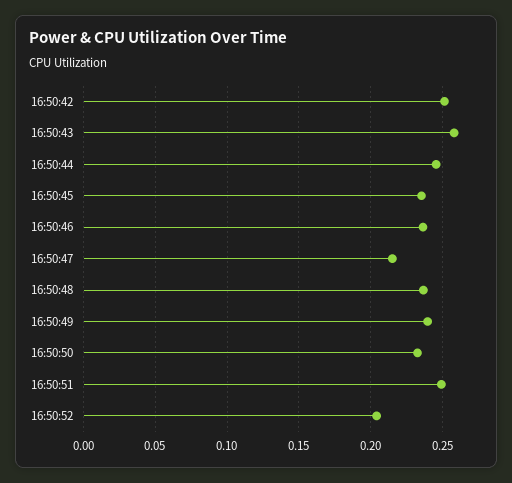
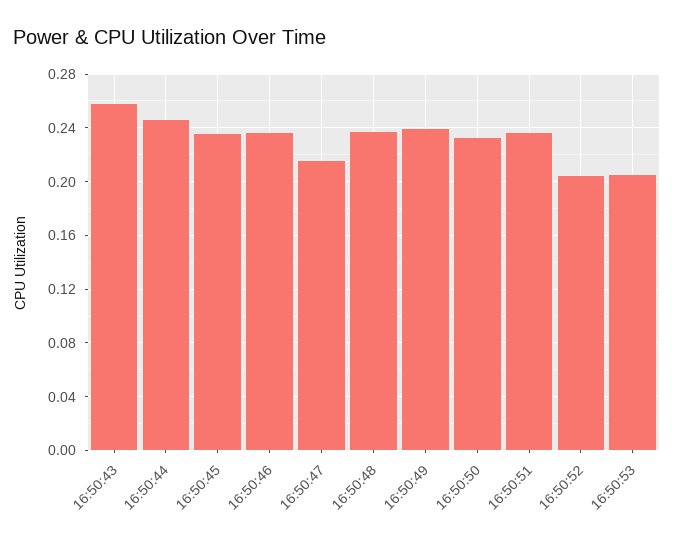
16:50:42: 0.25 -> none
16:50:51: 0.25 -> 0.235
16:50:53: none -> 0.205

